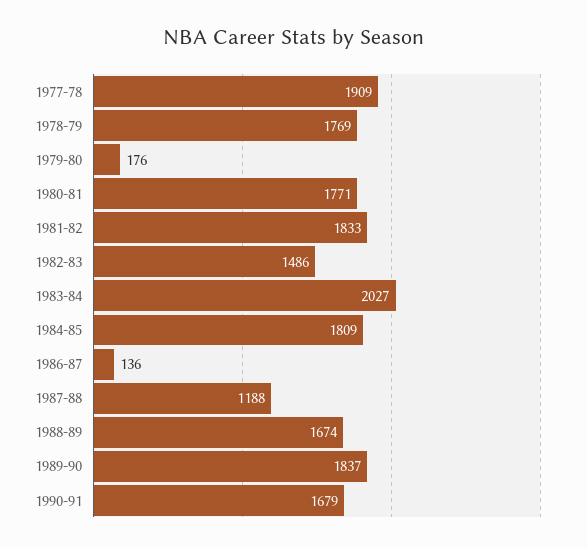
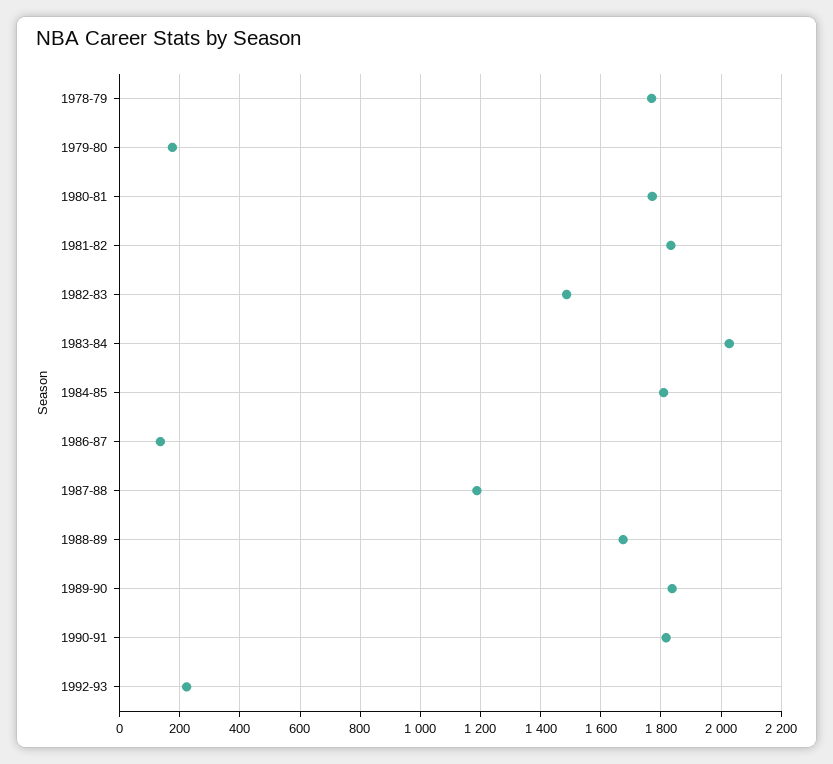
1977-78: 1909 -> none
1990-91: 1679 -> 1820
1992-93: none -> 220

